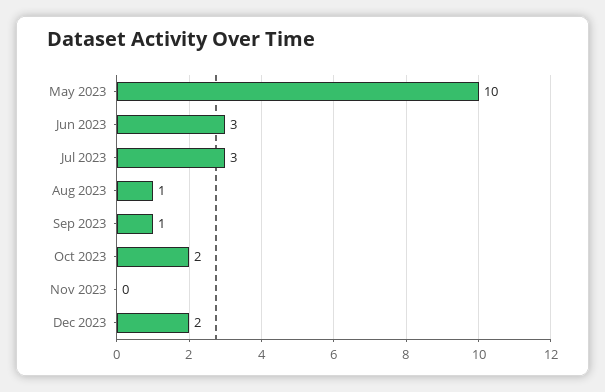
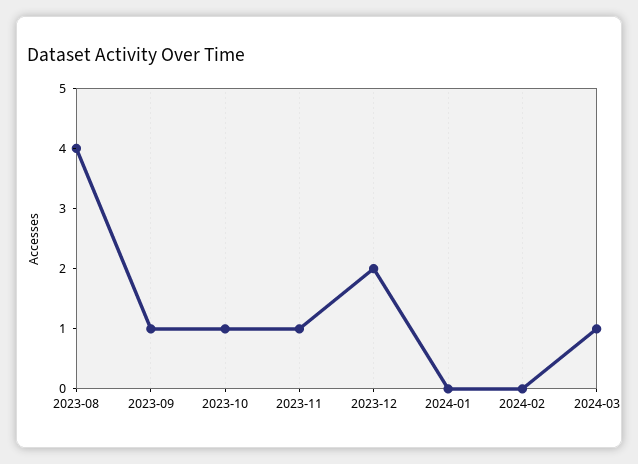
May 2023: 10 -> none
Jun 2023: 3 -> none
Jul 2023: 3 -> none
Aug 2023: 1 -> 4
Oct 2023: 2 -> 1
Nov 2023: 0 -> 1
2024-01: none -> 0
2024-02: none -> 0
2024-03: none -> 1

